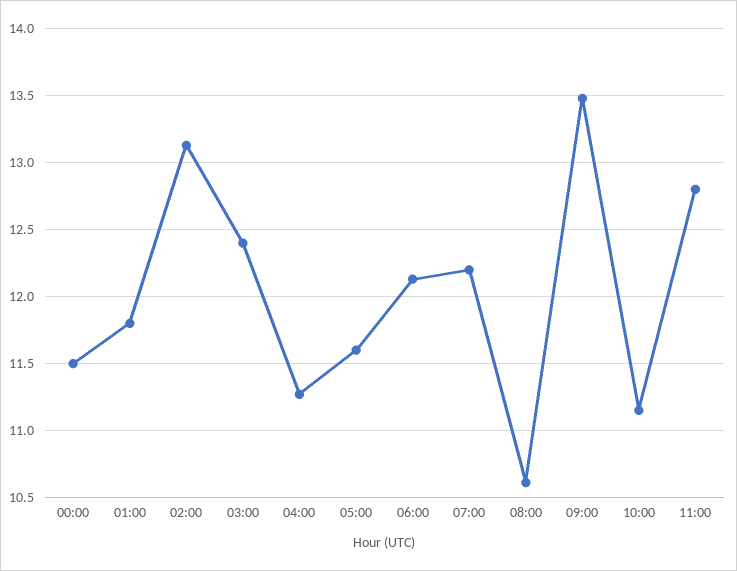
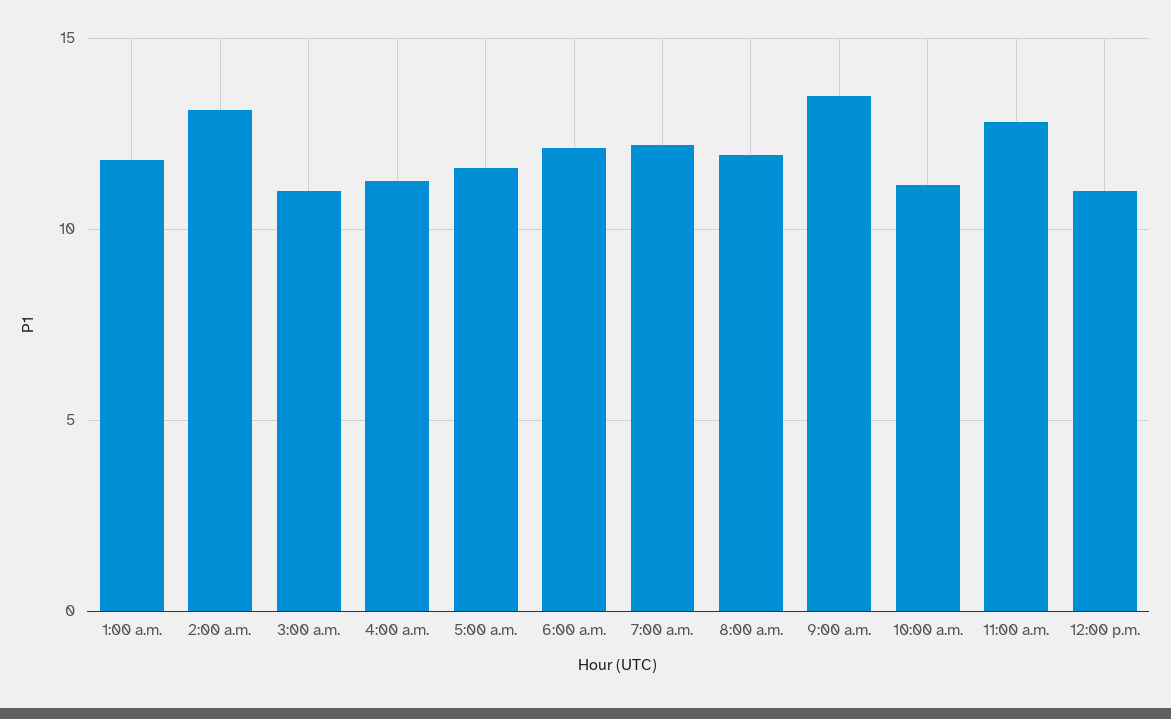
00:00: 11.5 -> none
03:00: 12.4 -> 11
08:00: 10.6 -> 12
12:00 p.m.: none -> 11

